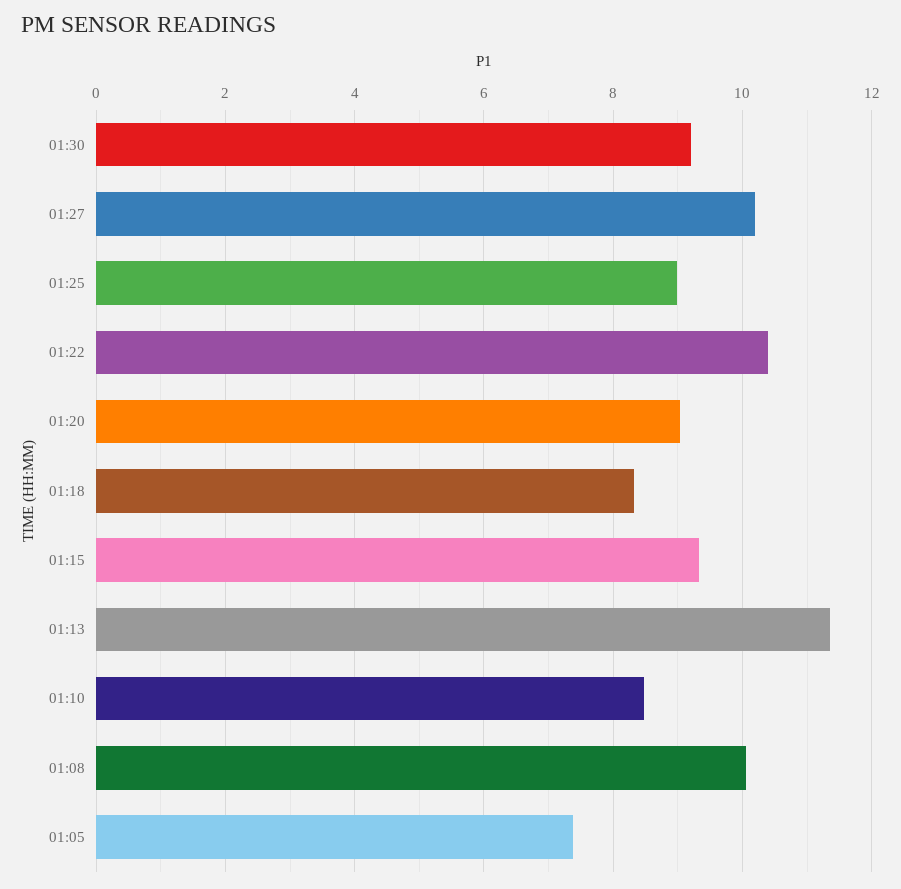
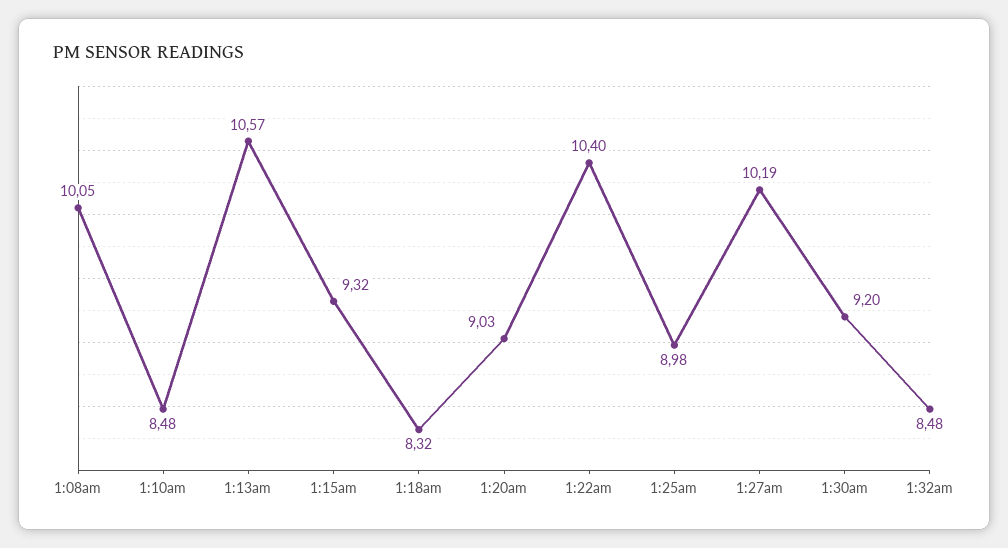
01:13: 11.4 -> 10.57
01:05: 7.4 -> none
1:32am: none -> 8.48

